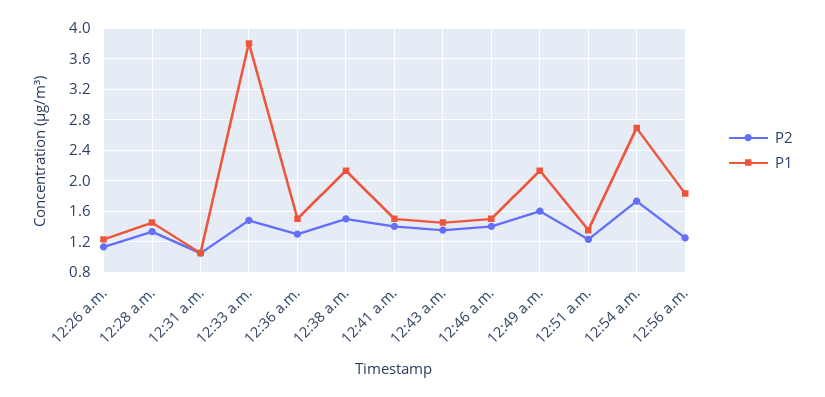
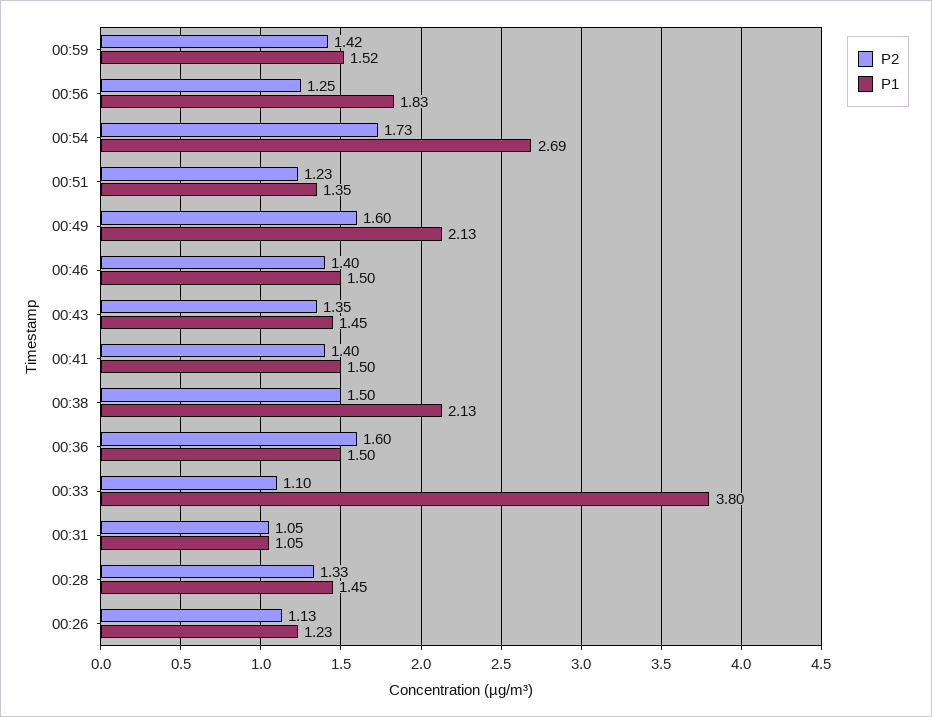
P2, 12:33 a.m.: 1.5 -> 1.1
P2, 12:36 a.m.: 1.3 -> 1.6
P2, 00:59: none -> 1.42
P1, 00:59: none -> 1.52

